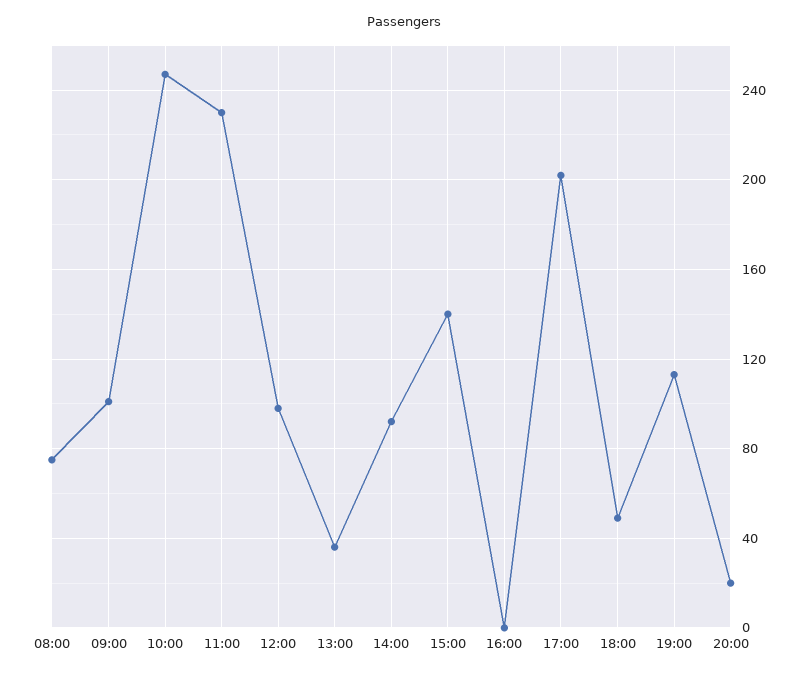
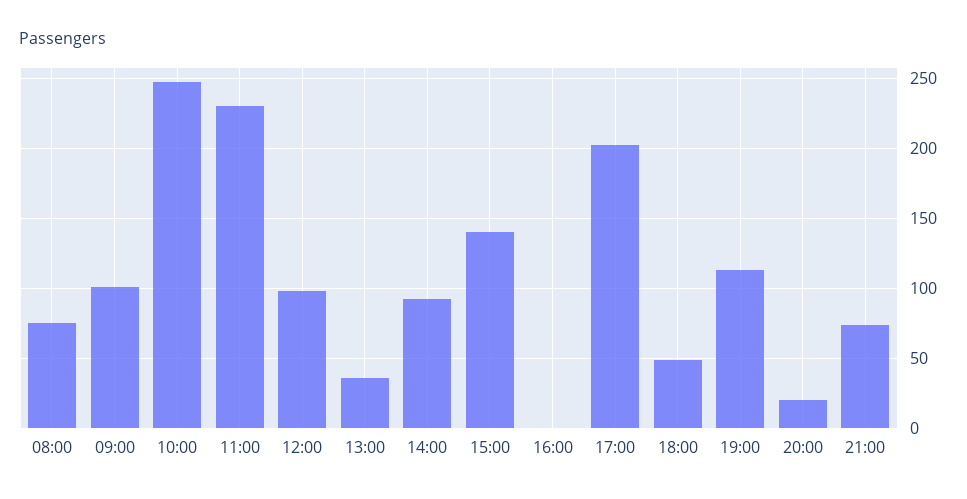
21:00: none -> 75

